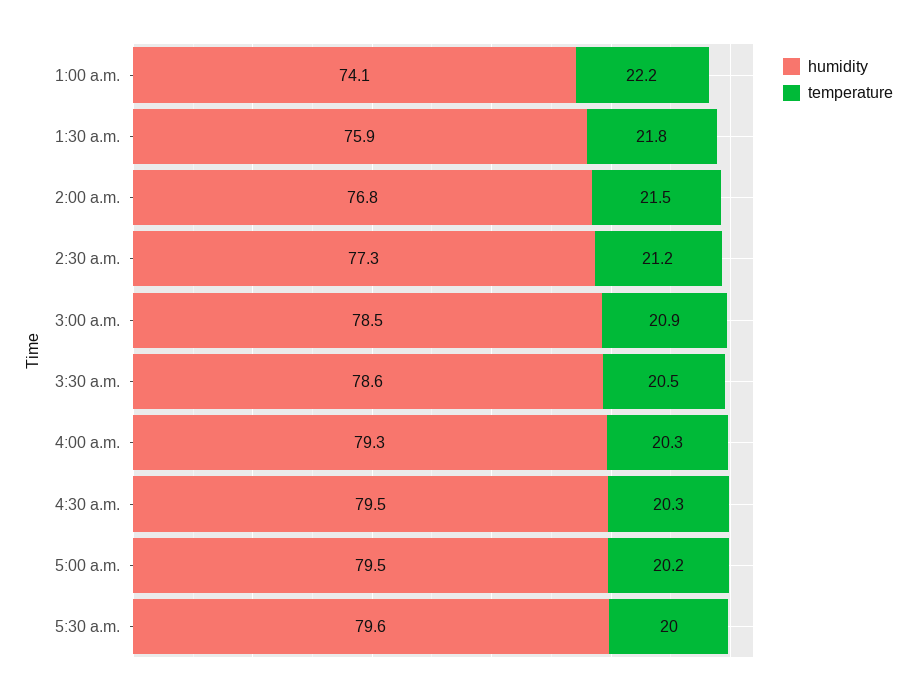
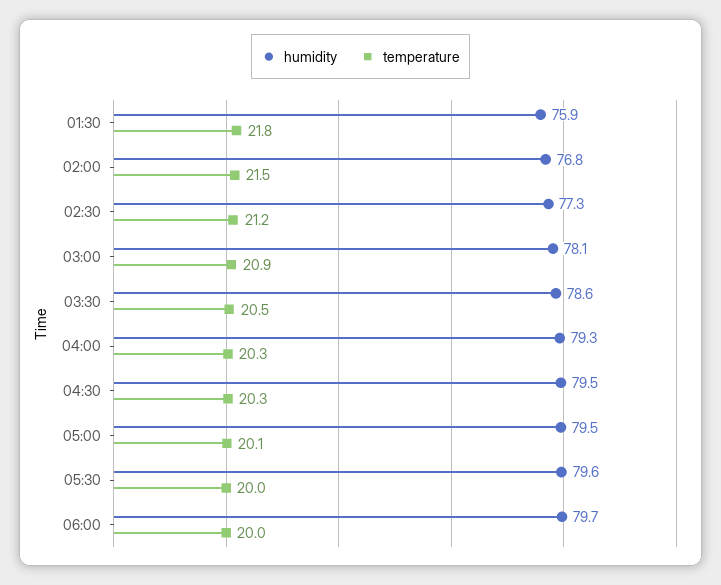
humidity, 1:00 a.m.: 74.1 -> none
temperature, 1:00 a.m.: 22.2 -> none
humidity, 3:00 a.m.: 78.5 -> 78.1
temperature, 5:00 a.m.: 20.2 -> 20.1
humidity, 06:00: none -> 79.7
temperature, 06:00: none -> 20

